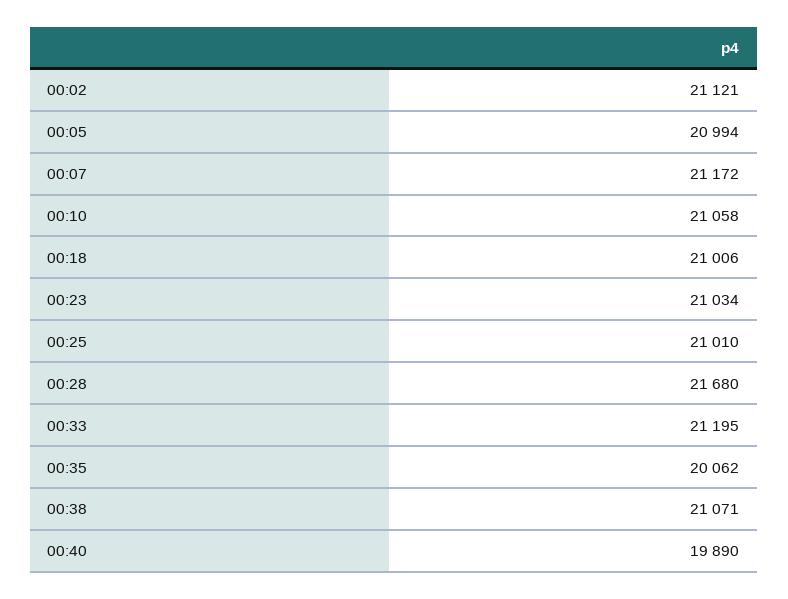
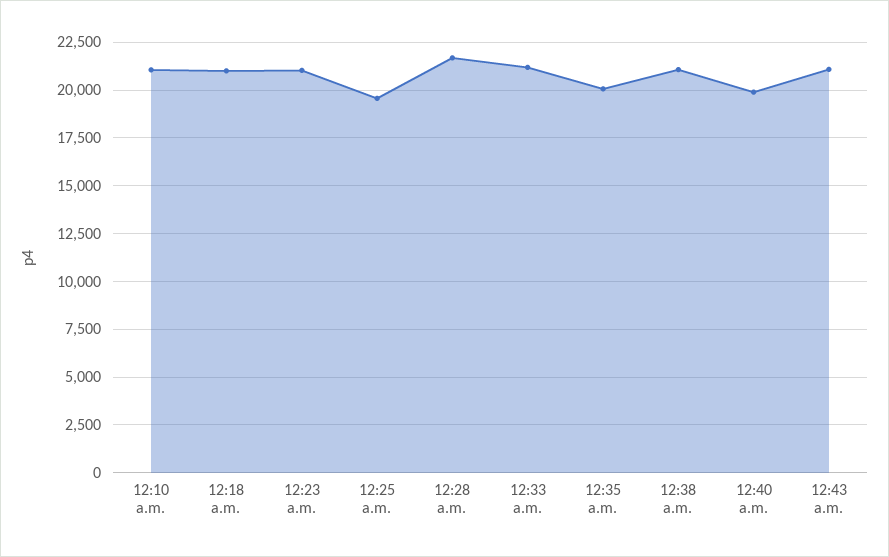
00:02: 21121 -> none
00:05: 20994 -> none
00:07: 21172 -> none
00:25: 21010 -> 19500
12:43 a.m.: none -> 21000

